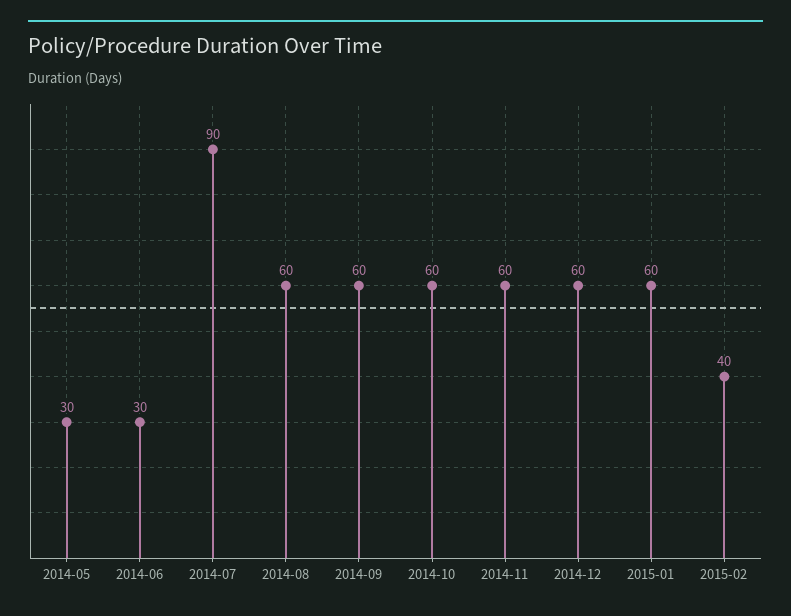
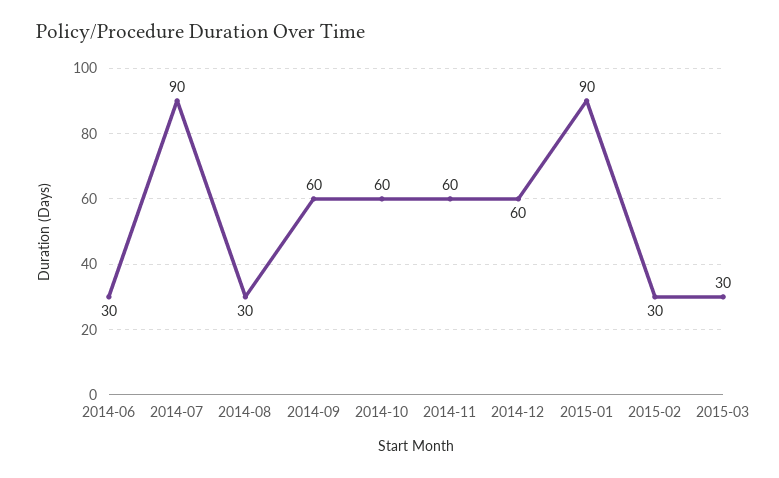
2014-05: 30 -> none
2014-08: 60 -> 30
2015-01: 60 -> 90
2015-02: 40 -> 30
2015-03: none -> 30

